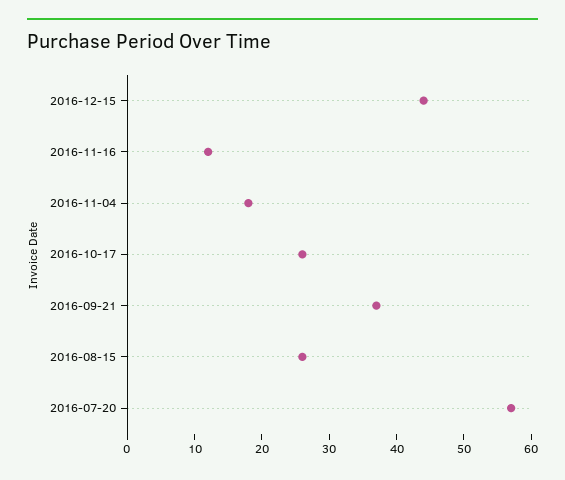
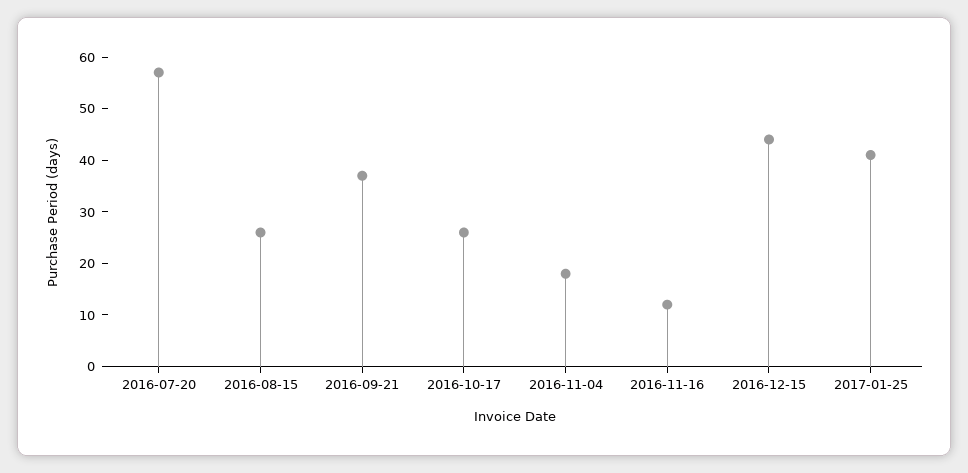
2017-01-25: none -> 40

